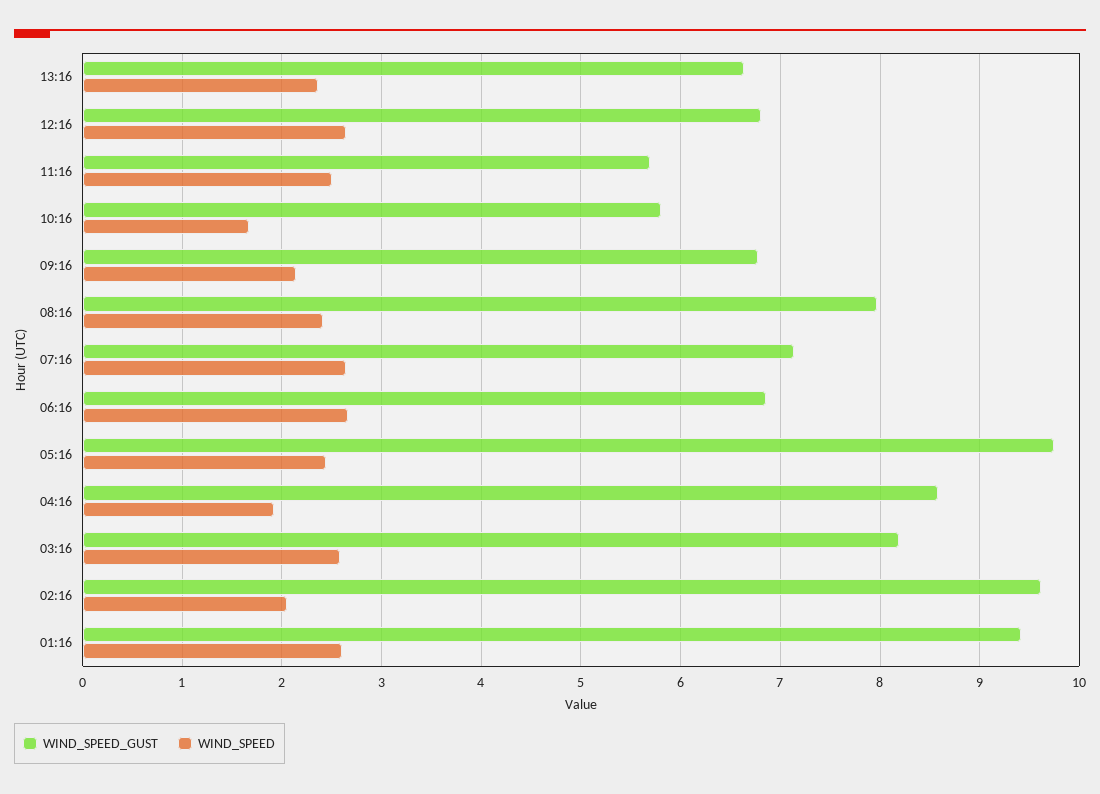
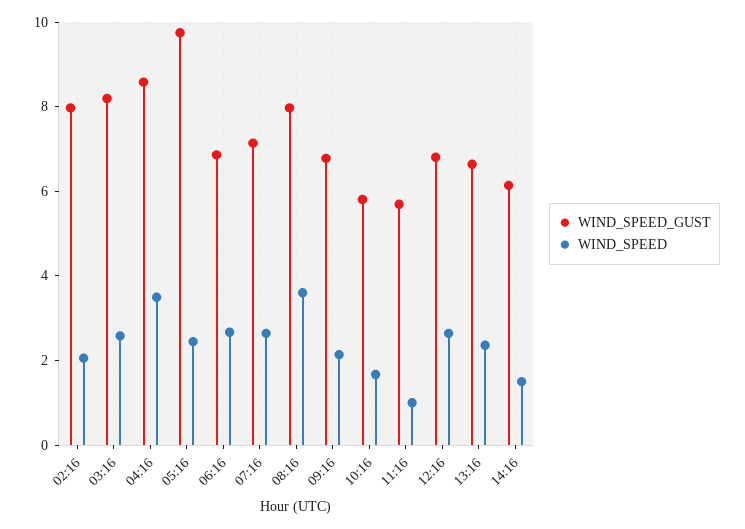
WIND_SPEED, 11:16: 2.5 -> 1
WIND_SPEED, 08:16: 2.4 -> 3.5
WIND_SPEED, 04:16: 1.9 -> 3.5
WIND_SPEED_GUST, 02:16: 9.6 -> 8
WIND_SPEED_GUST, 01:16: 9.4 -> none
WIND_SPEED, 01:16: 2.6 -> none
WIND_SPEED_GUST, 14:16: none -> 6
WIND_SPEED, 14:16: none -> 1.5

